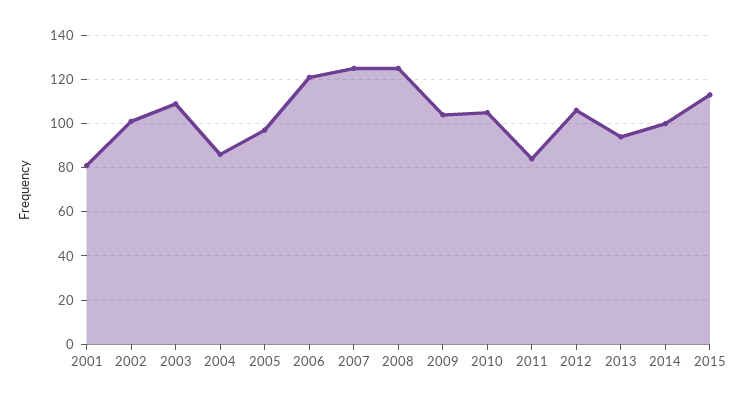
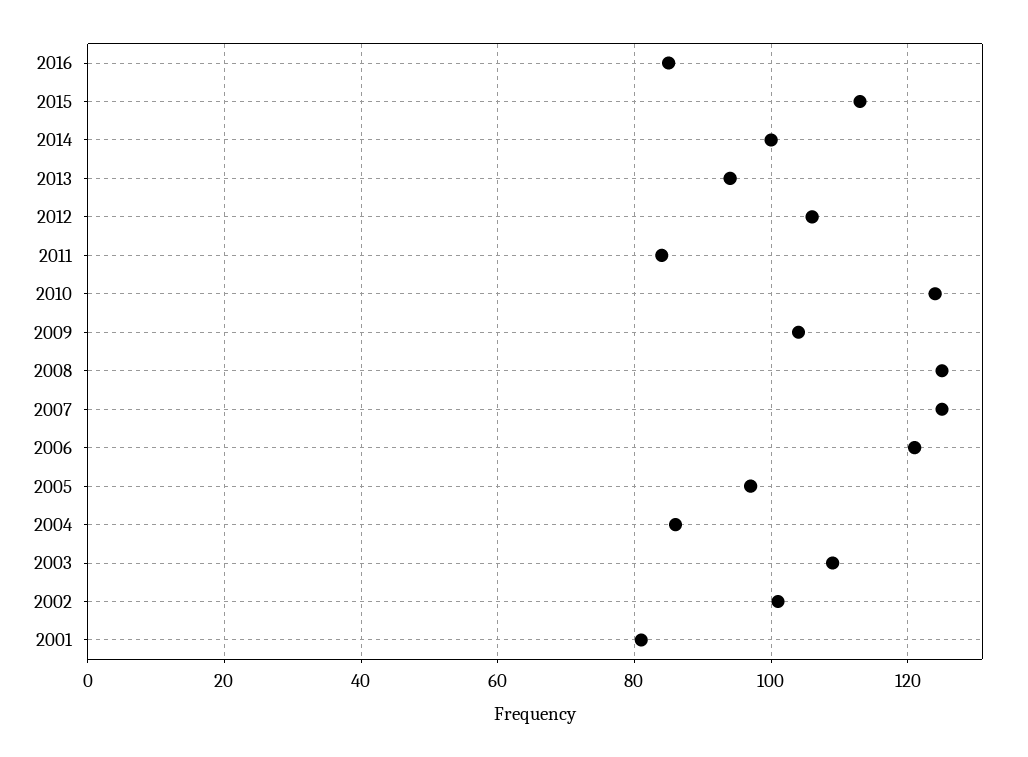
2010: 105 -> 125
2016: none -> 85

